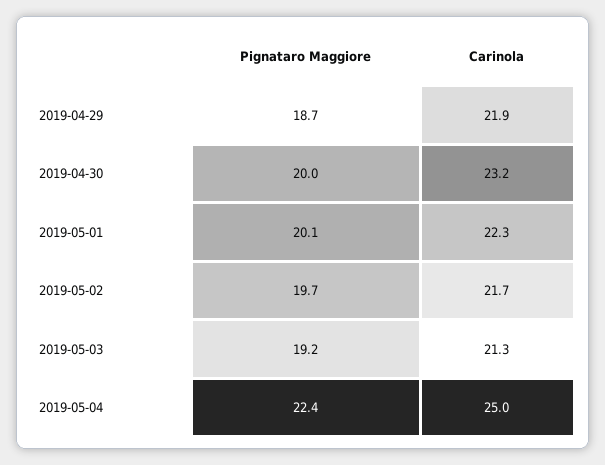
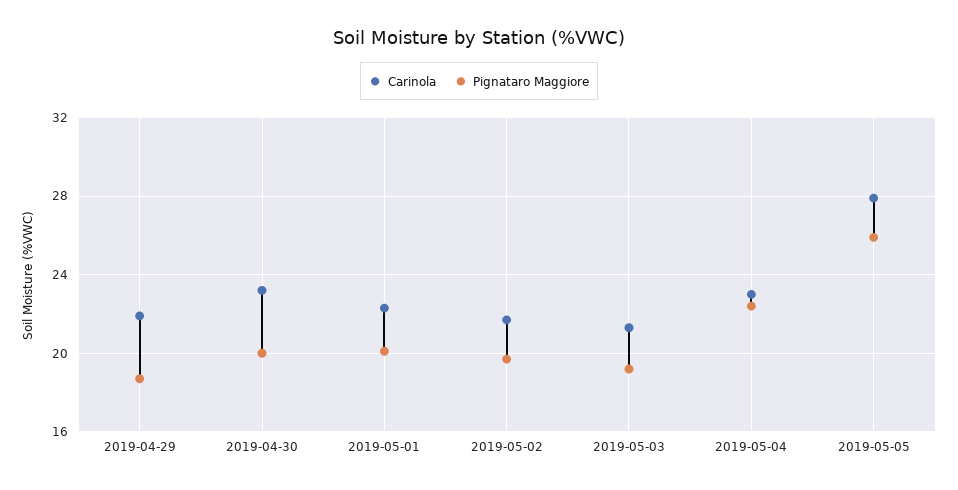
Carinola, 2019-05-04: 25 -> 23
Carinola, 2019-05-05: none -> 28
Pignataro Maggiore, 2019-05-05: none -> 26

